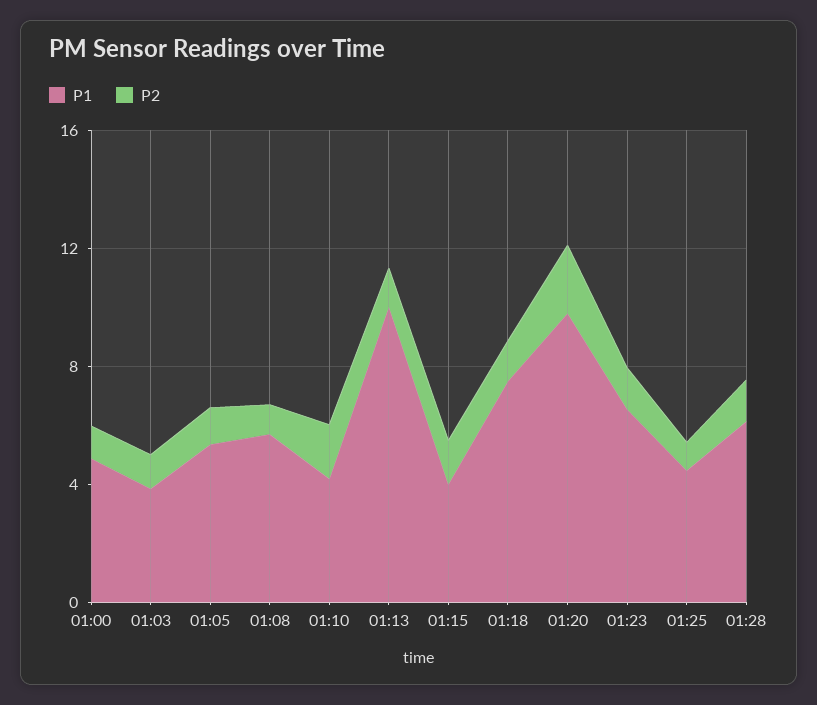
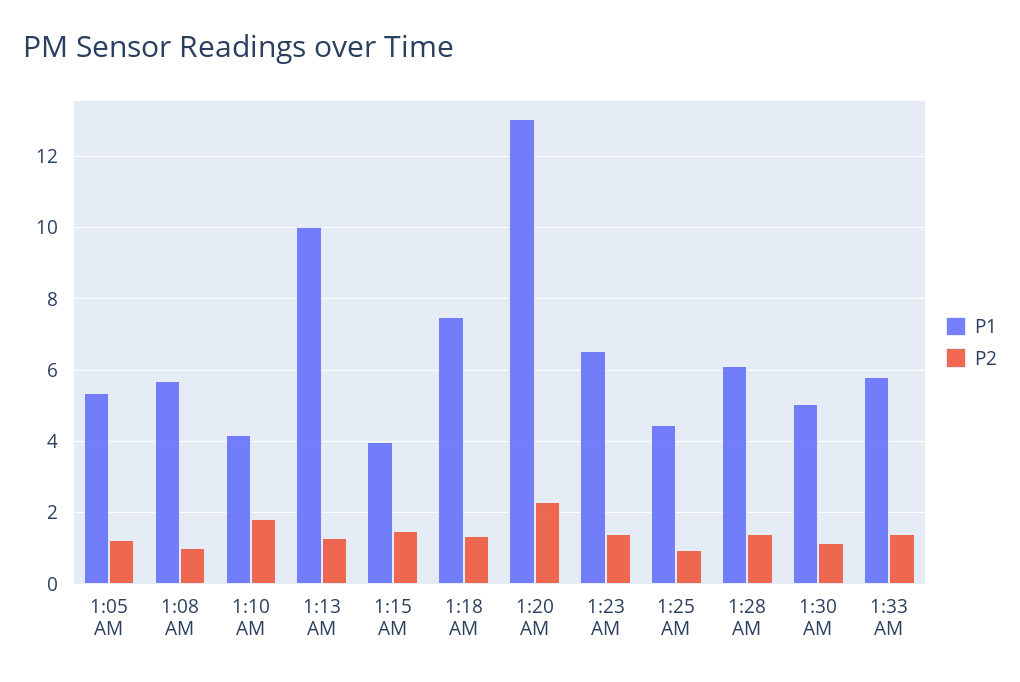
P1, 01:00: 5 -> none
P2, 01:00: 1 -> none
P1, 01:03: 4 -> none
P2, 01:03: 1 -> none
P1, 01:20: 10 -> 13
P1, 1:30 AM: none -> 5
P2, 1:30 AM: none -> 1.2
P1, 1:33 AM: none -> 5.8
P2, 1:33 AM: none -> 1.4

